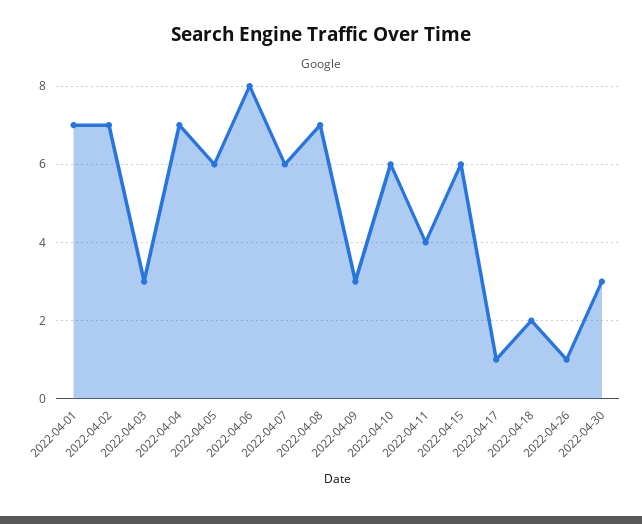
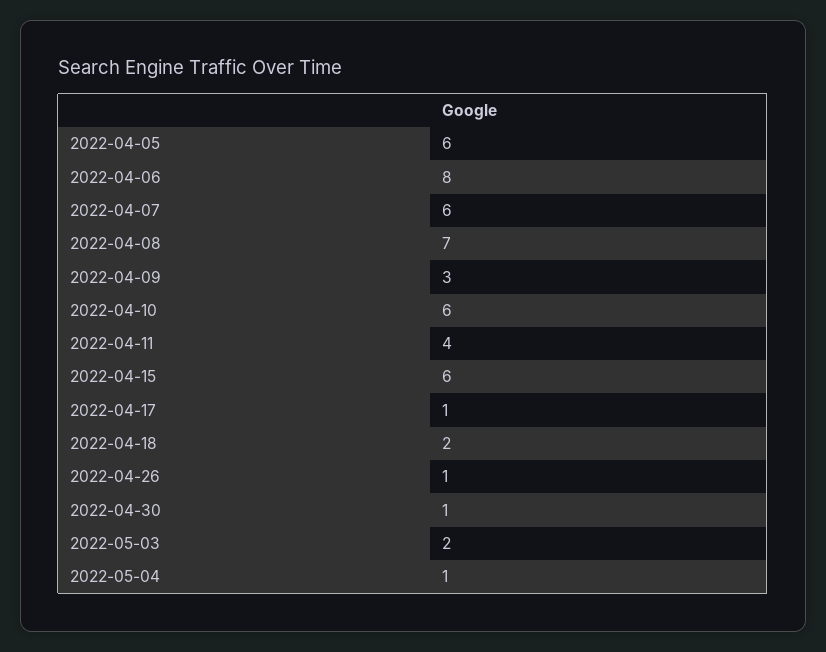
2022-04-01: 7 -> none
2022-04-02: 7 -> none
2022-04-03: 3 -> none
2022-04-04: 7 -> none
2022-04-30: 3 -> 1
2022-05-03: none -> 2
2022-05-04: none -> 1

